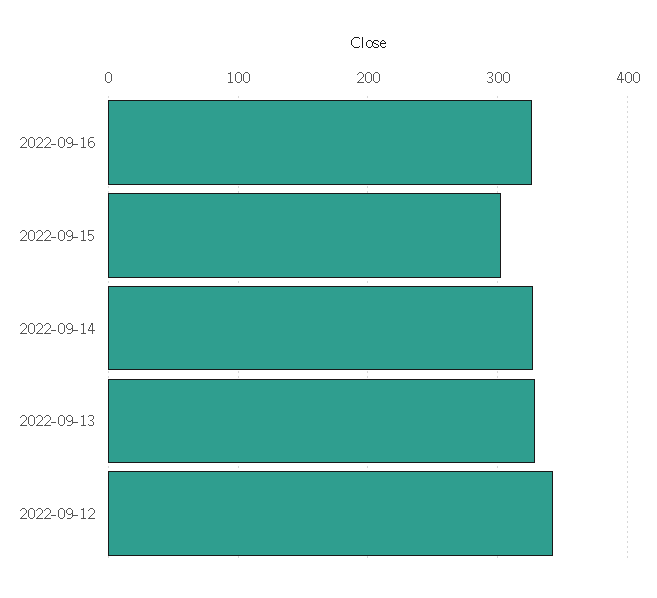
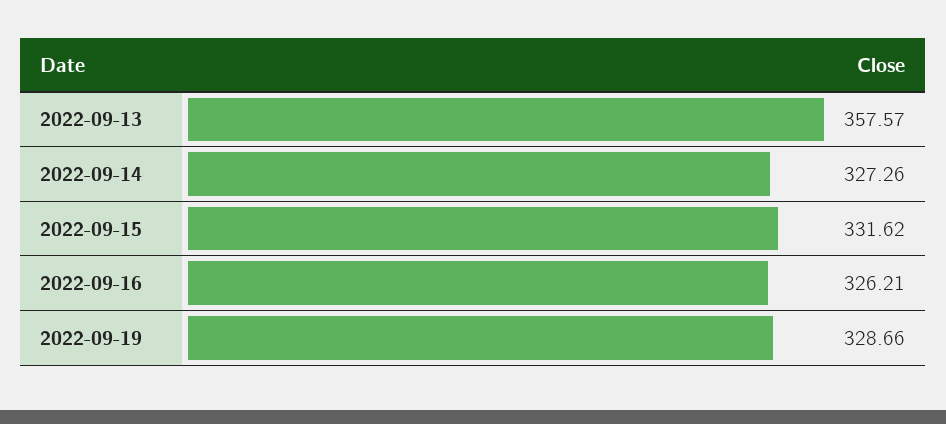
2022-09-15: 300 -> 331.62
2022-09-13: 330 -> 357.57
2022-09-12: 340 -> none
2022-09-19: none -> 328.66

